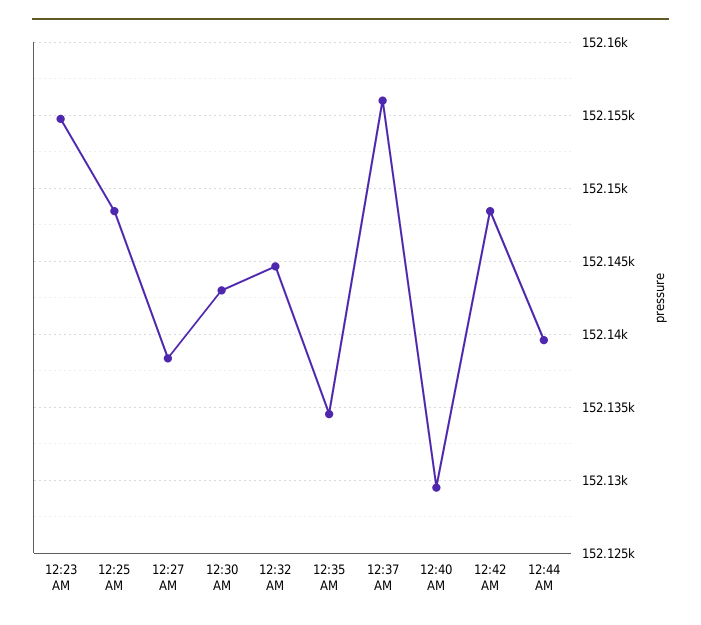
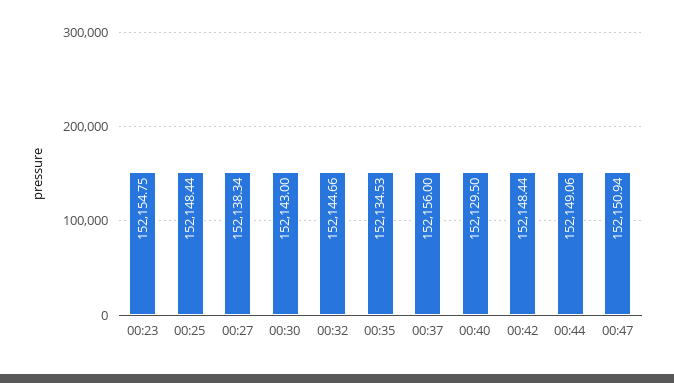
12:44 AM: 152139.5 -> 152149.06
00:47: none -> 152150.94

